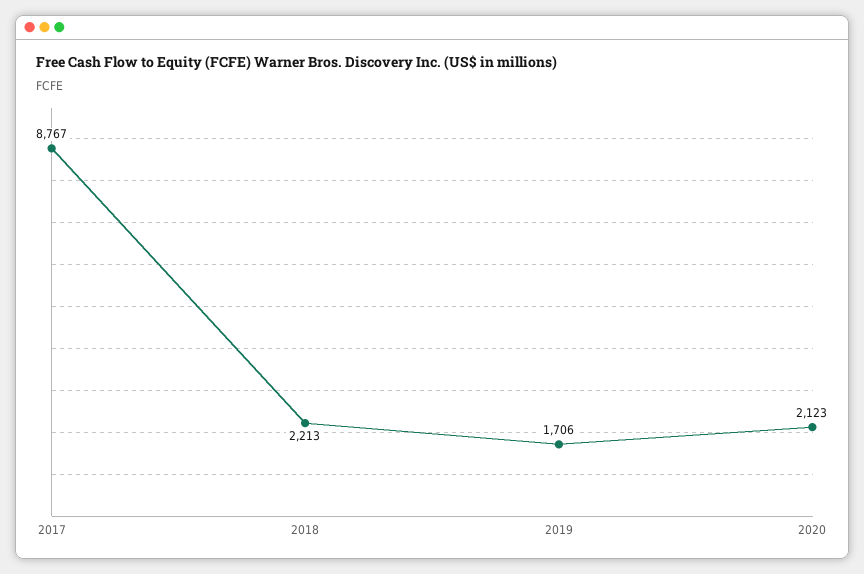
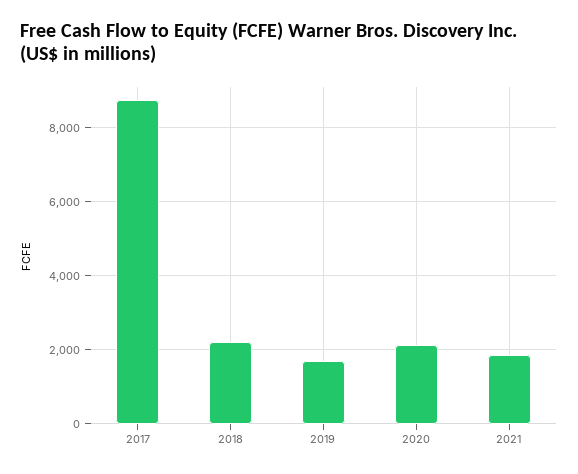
2021: none -> 1800

